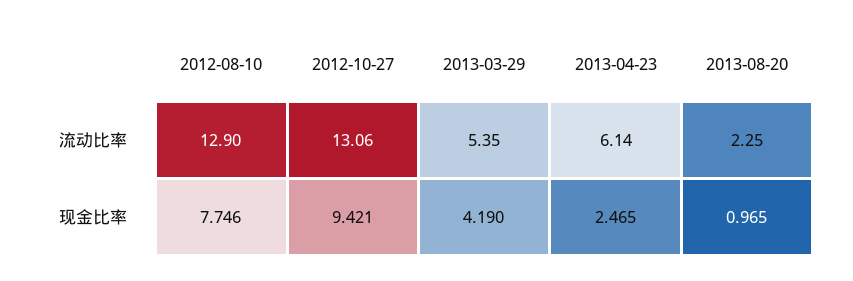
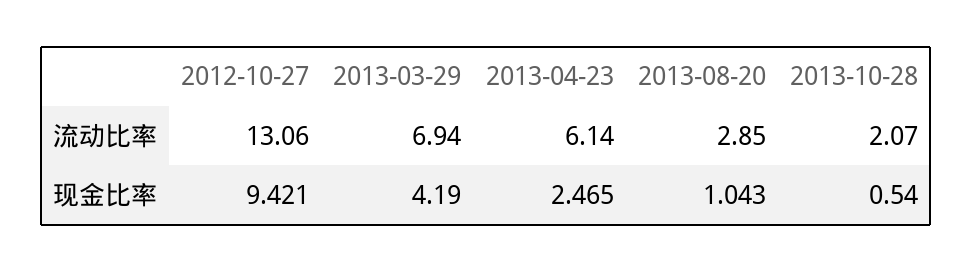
2012-08-10, 流动比率: 12.9 -> none
2013-03-29, 流动比率: 5.35 -> 6.94
2013-08-20, 流动比率: 2.25 -> 2.85
2012-08-10, 现金比率: 7.746 -> none
2013-08-20, 现金比率: 0.965 -> 1.043
2013-10-28, 流动比率: none -> 2.07
2013-10-28, 现金比率: none -> 0.54

